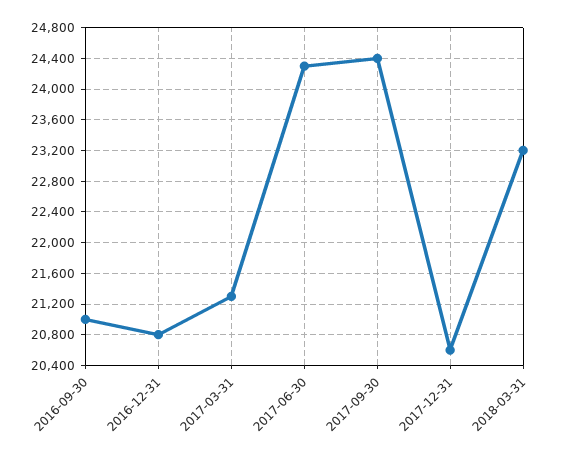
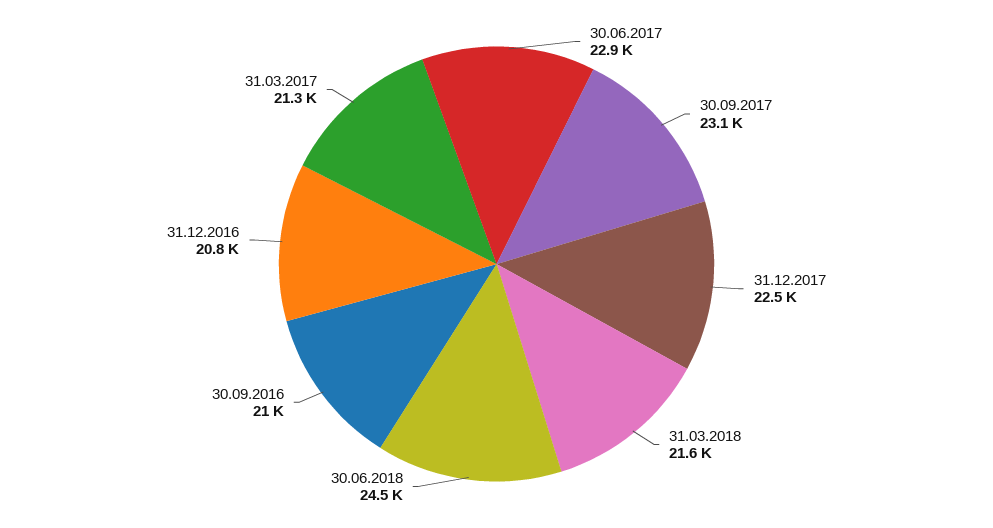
2017-06-30: 24300 -> 22900
2017-09-30: 24400 -> 23100
2017-12-31: 20600 -> 22500
2018-03-31: 23200 -> 21600
30.06.2018: none -> 24500

